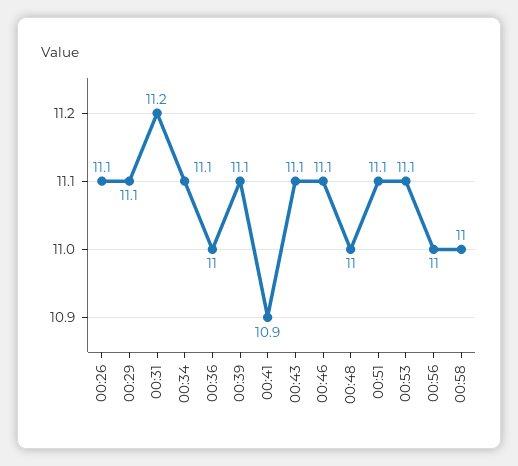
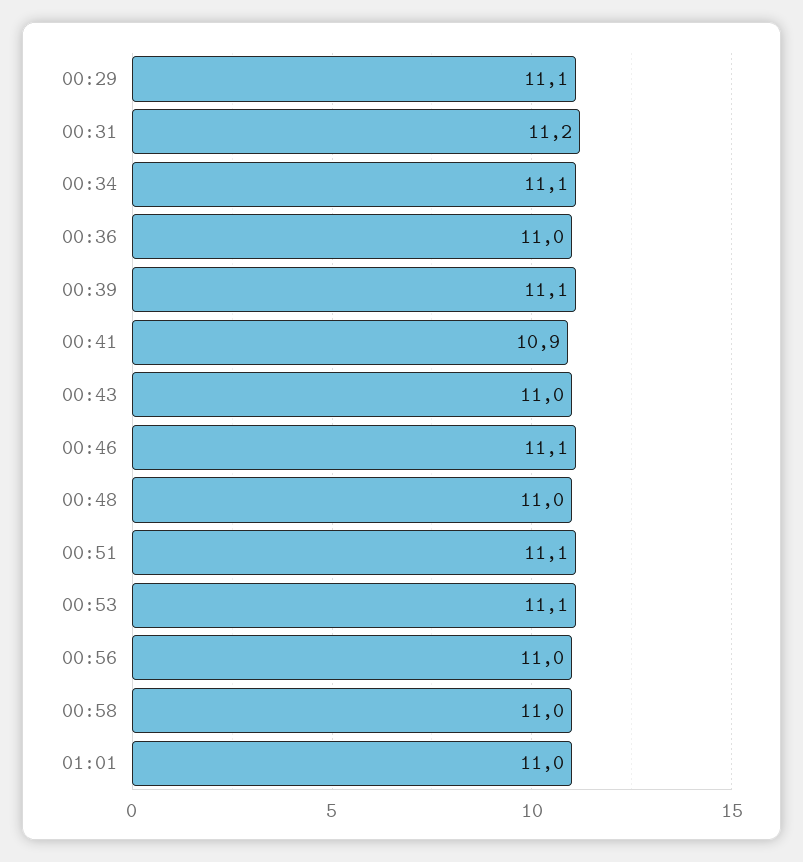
00:26: 11.1 -> none
00:43: 11.1 -> 11
01:01: none -> 11

